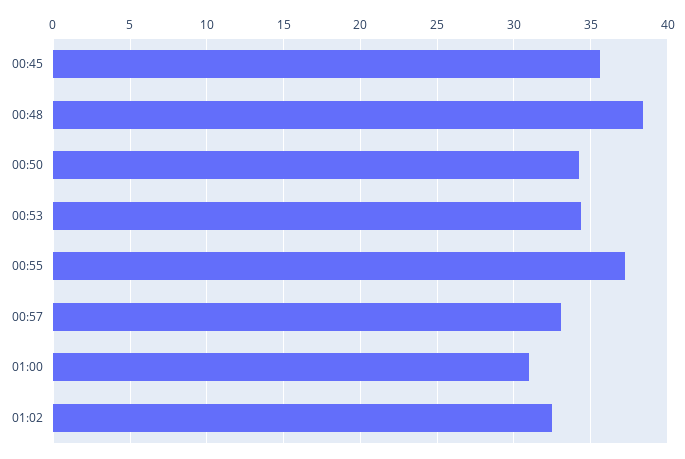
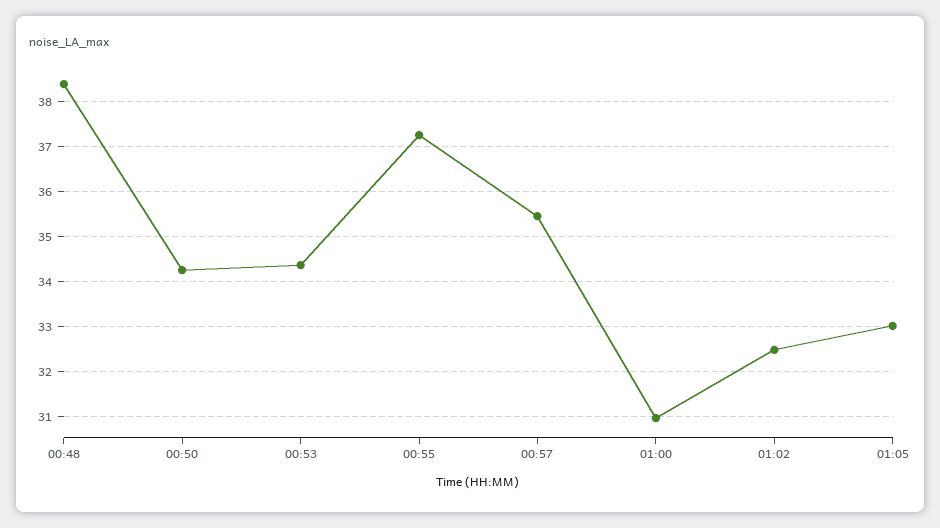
00:45: 35.5 -> none
00:57: 33 -> 35.4
01:05: none -> 33

